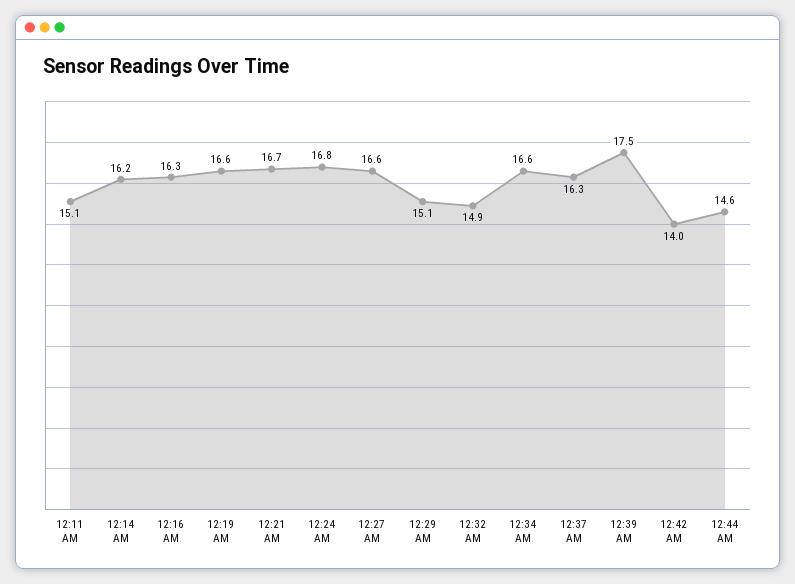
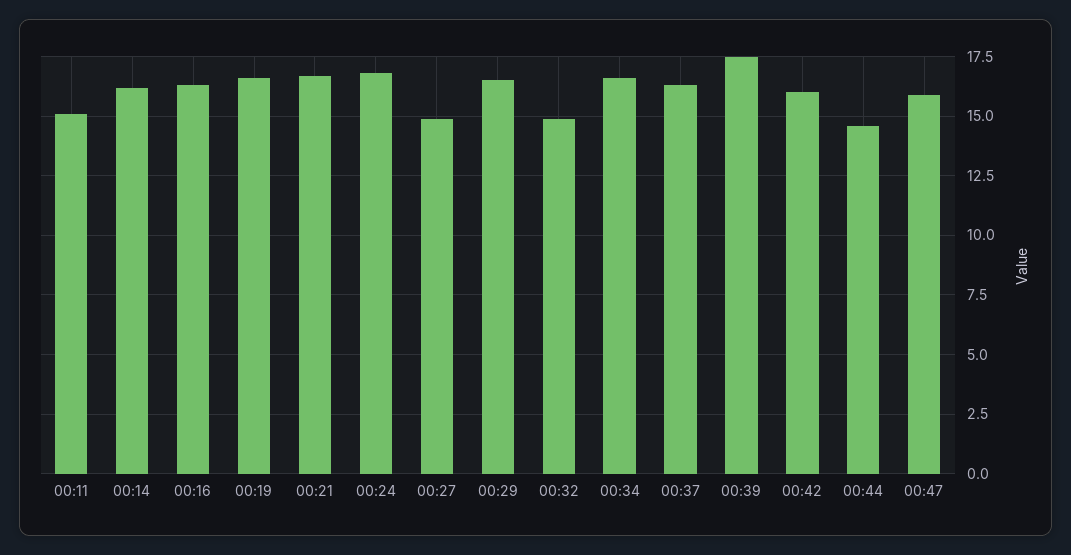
12:27 AM: 16.6 -> 15
12:29 AM: 15.1 -> 16.5
12:42 AM: 14 -> 16
00:47: none -> 16

